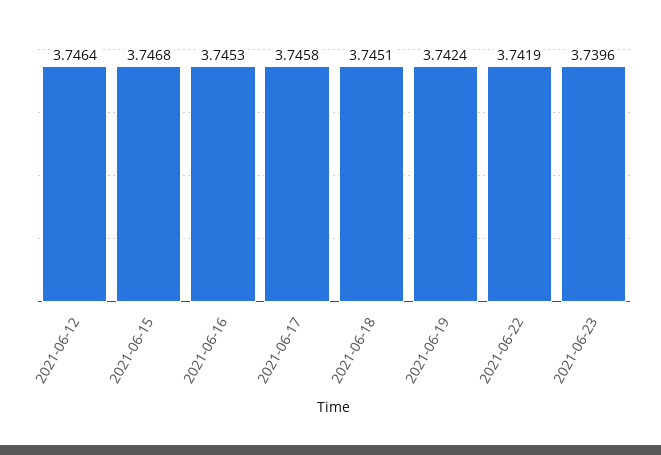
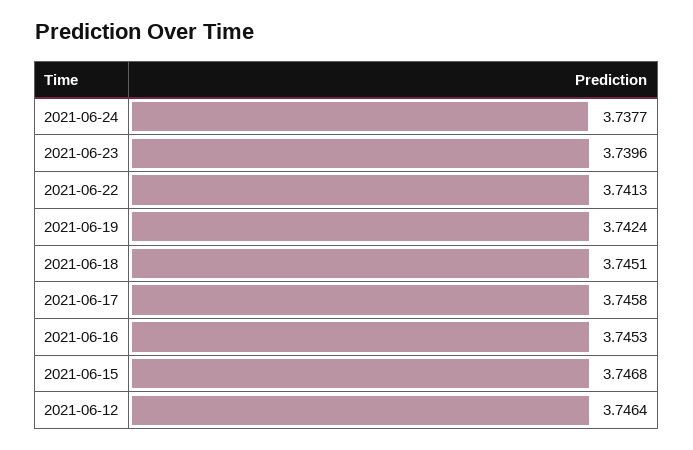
2021-06-22: 3.7419 -> 3.7413
2021-06-24: none -> 3.7377

